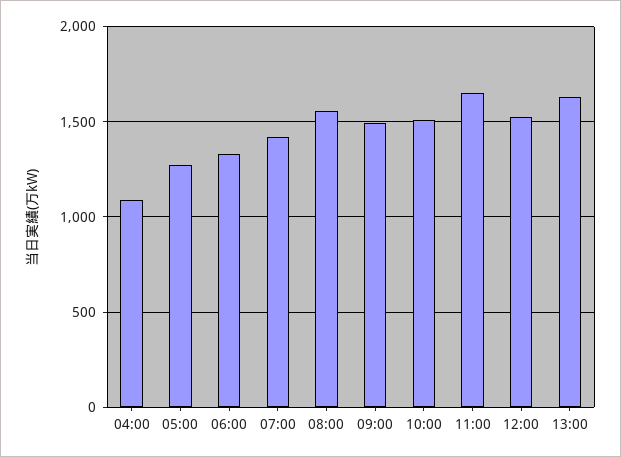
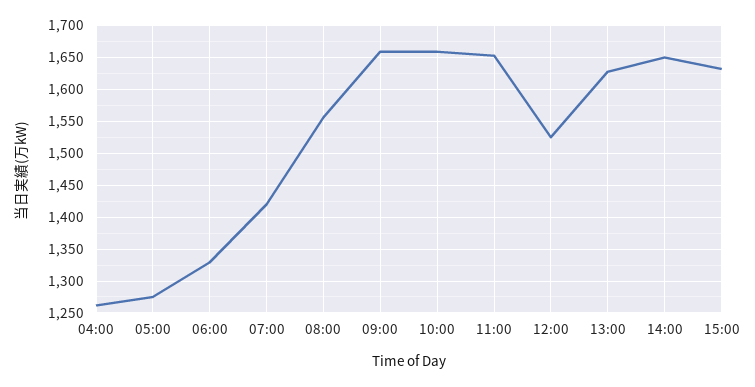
04:00: 1100 -> 1260
09:00: 1500 -> 1660
10:00: 1500 -> 1660
14:00: none -> 1650
15:00: none -> 1630

